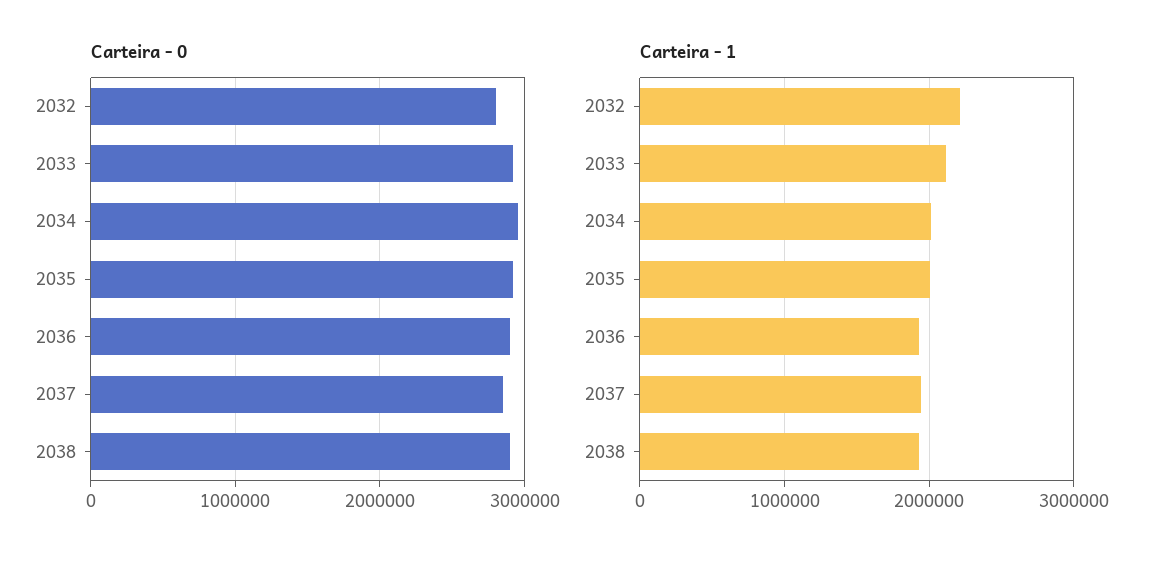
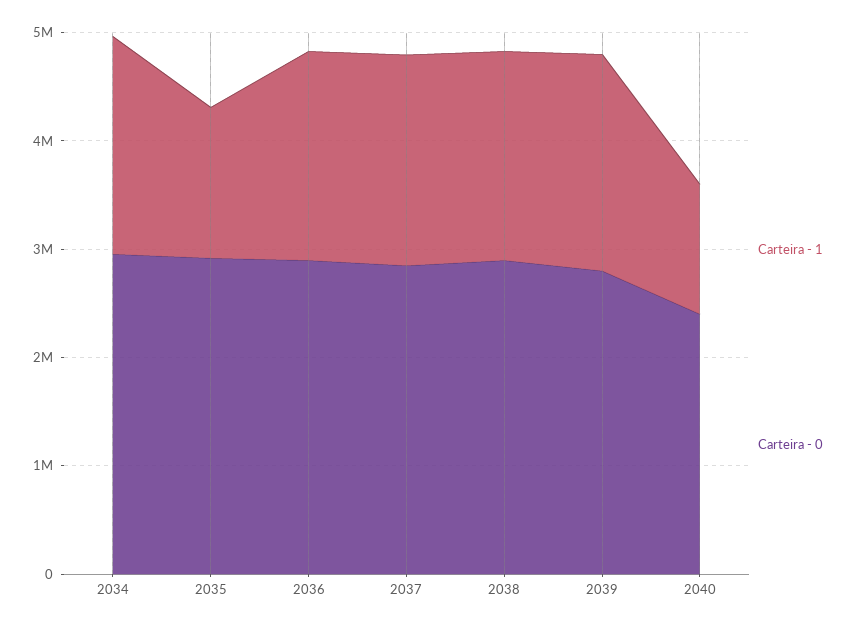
Carteira - 0, 2032: 2800000 -> none
Carteira - 0, 2033: 2900000 -> none
Carteira - 1, 2032: 2200000 -> none
Carteira - 1, 2033: 2100000 -> none
Carteira - 1, 2035: 2000000 -> 1400000
Carteira - 1, 2039: none -> 2000000
Carteira - 0, 2039: none -> 2800000
Carteira - 1, 2040: none -> 1200000
Carteira - 0, 2040: none -> 2400000

